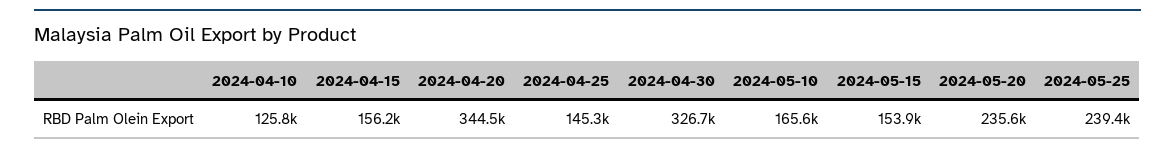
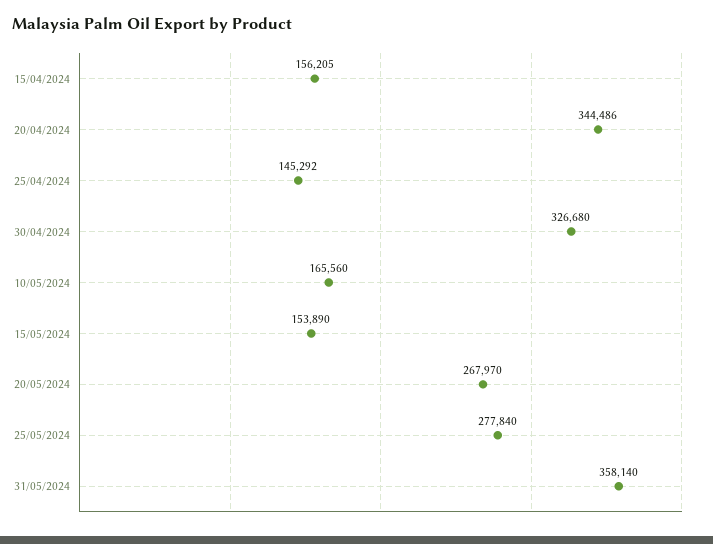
2024-04-10: 125800 -> none
2024-05-20: 235600 -> 267970
2024-05-25: 239400 -> 277840
31/05/2024: none -> 358140

